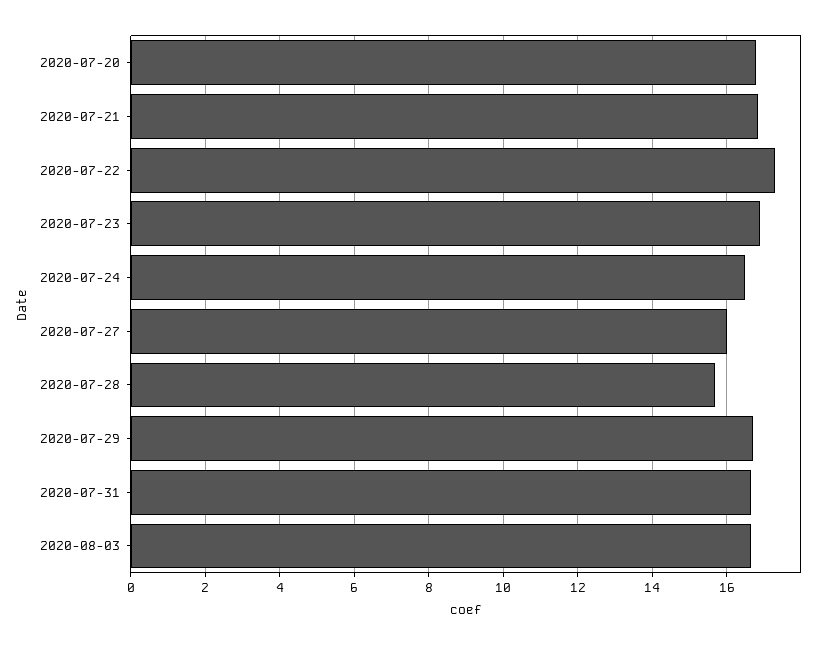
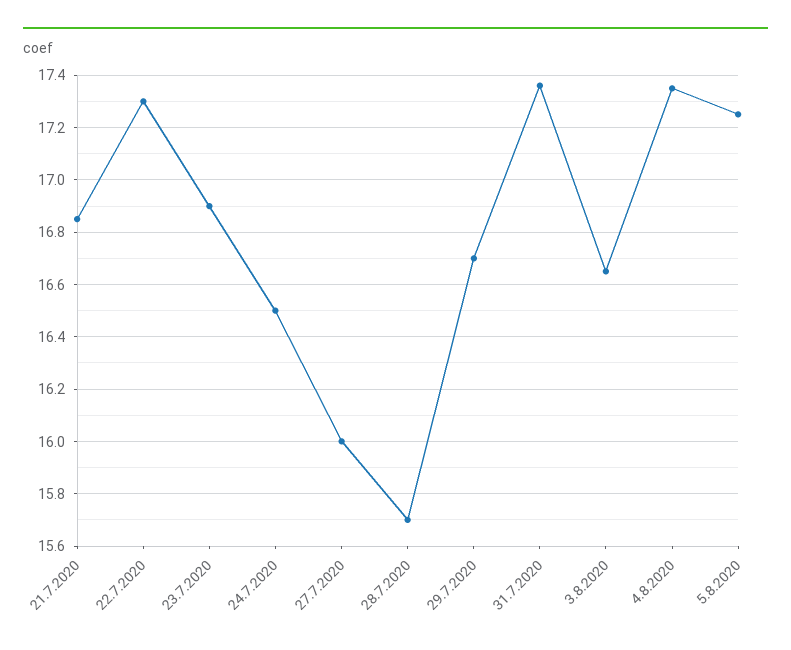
2020-07-20: 16.8 -> none
2020-07-31: 16.6 -> 17.35
4.8.2020: none -> 17.35
5.8.2020: none -> 17.25

